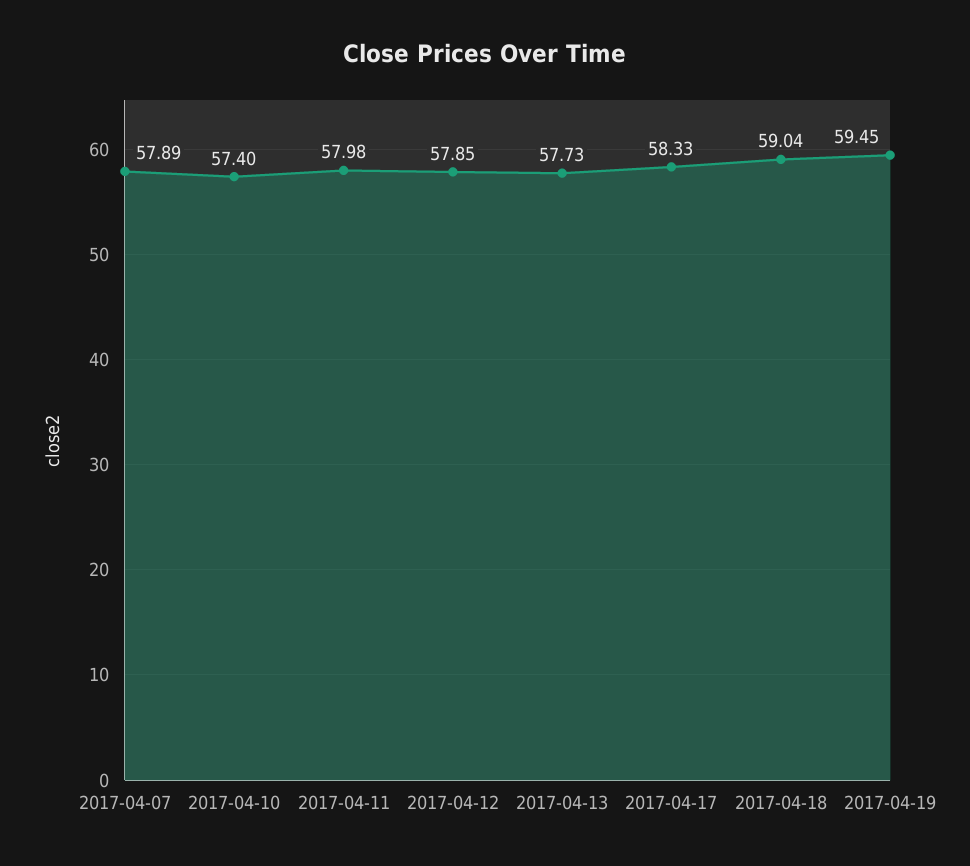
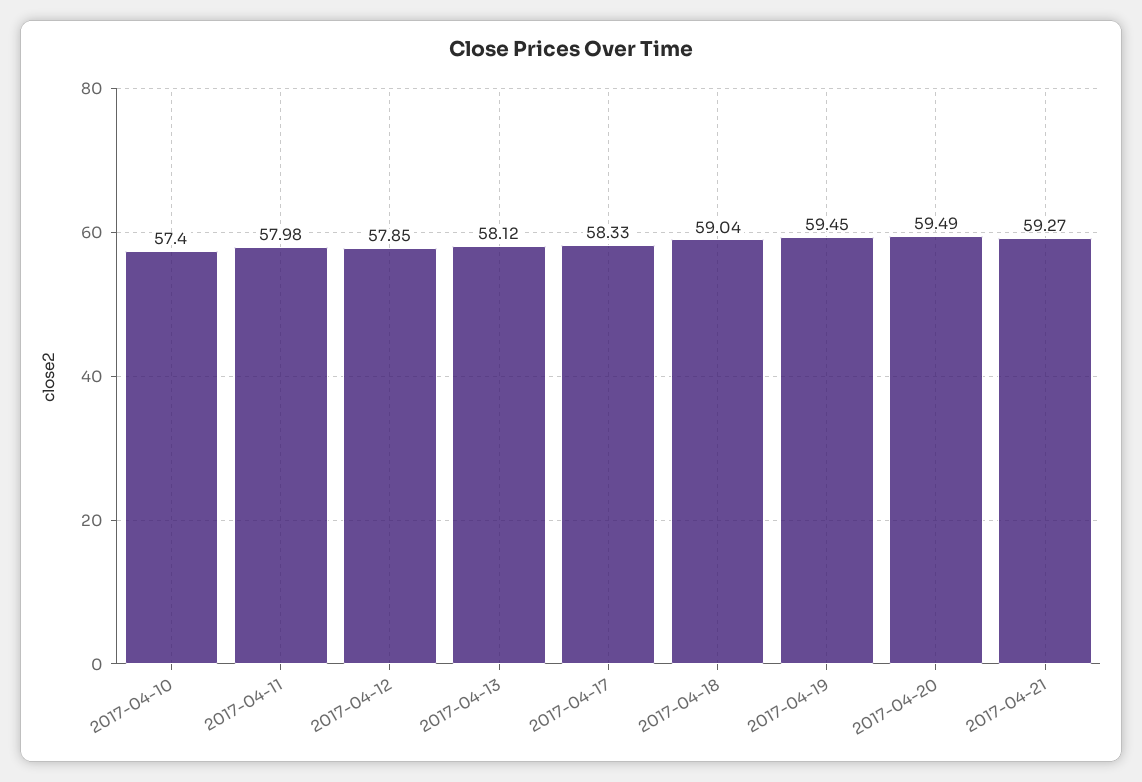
2017-04-07: 57.89 -> none
2017-04-13: 57.73 -> 58.12
2017-04-20: none -> 59.49
2017-04-21: none -> 59.27

